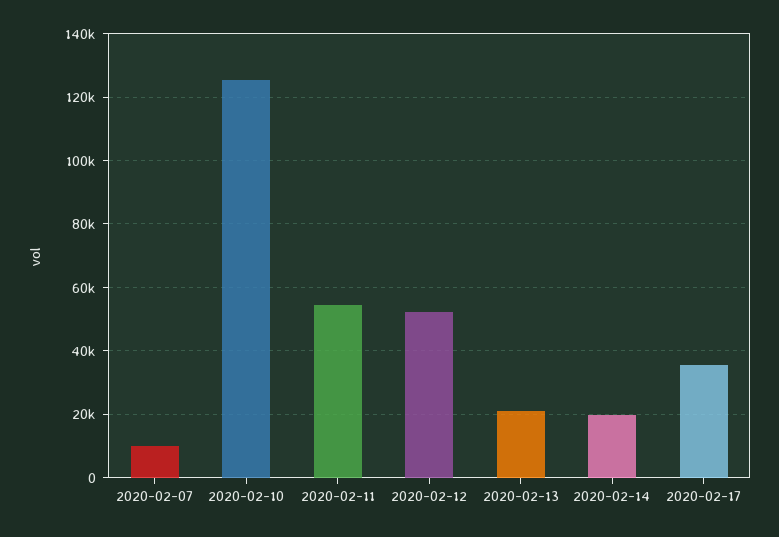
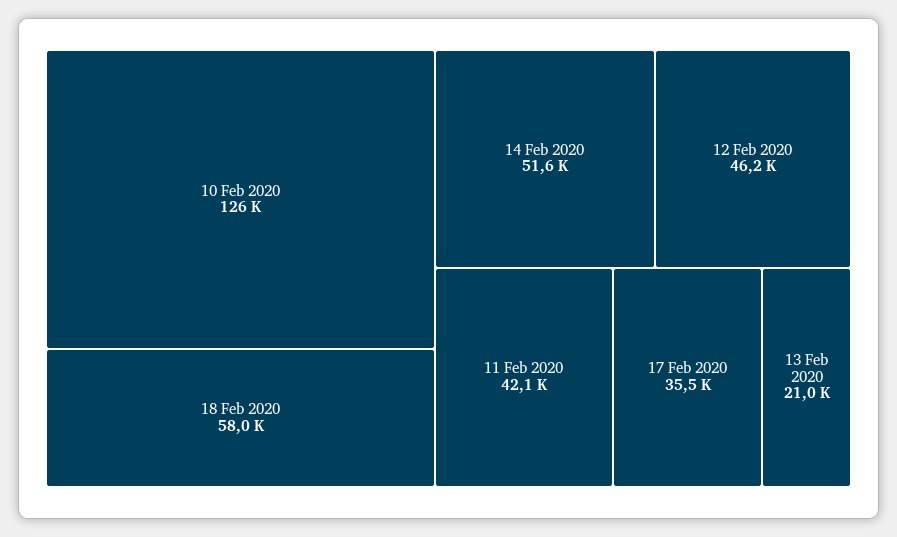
2020-02-07: 10000 -> none
2020-02-11: 54000 -> 42100
2020-02-12: 52000 -> 46200
2020-02-14: 20000 -> 51600
18 Feb 2020: none -> 58000

